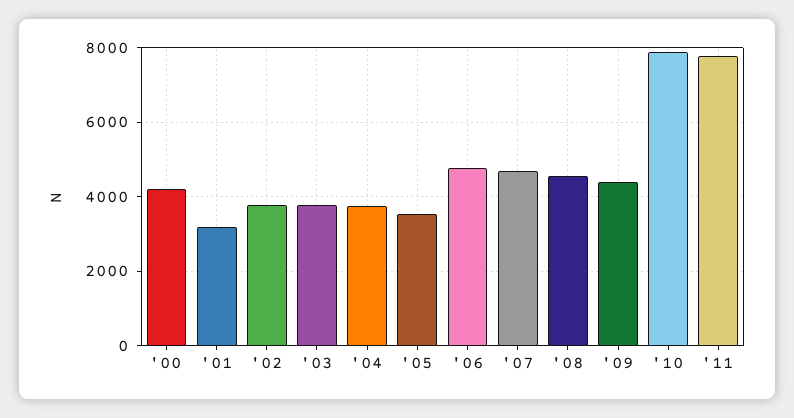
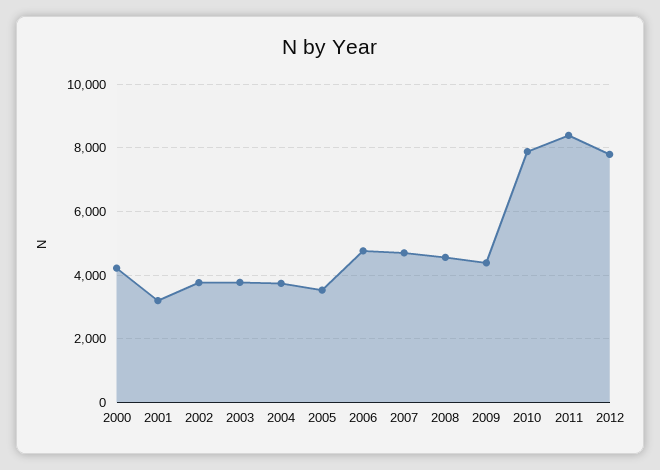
'11: 7800 -> 8400
2012: none -> 7800

